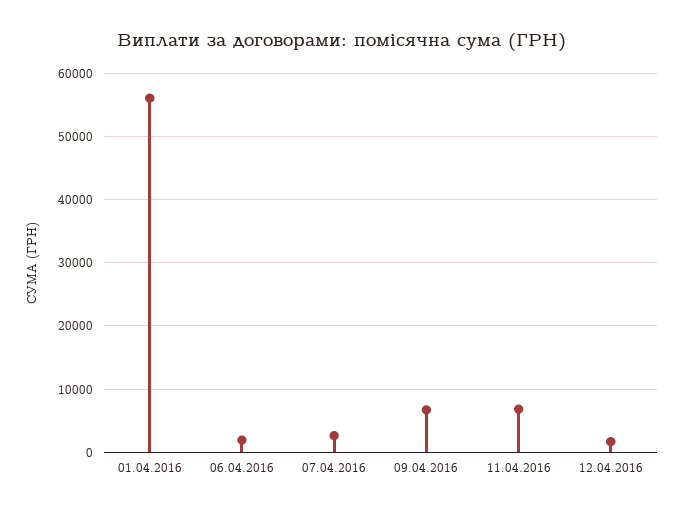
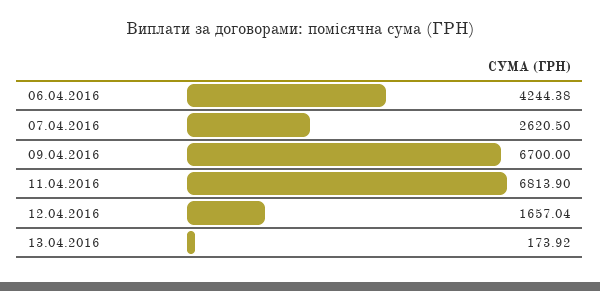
01.04.2016: 56000 -> none
06.04.2016: 2000 -> 4244.38
13.04.2016: none -> 173.92

